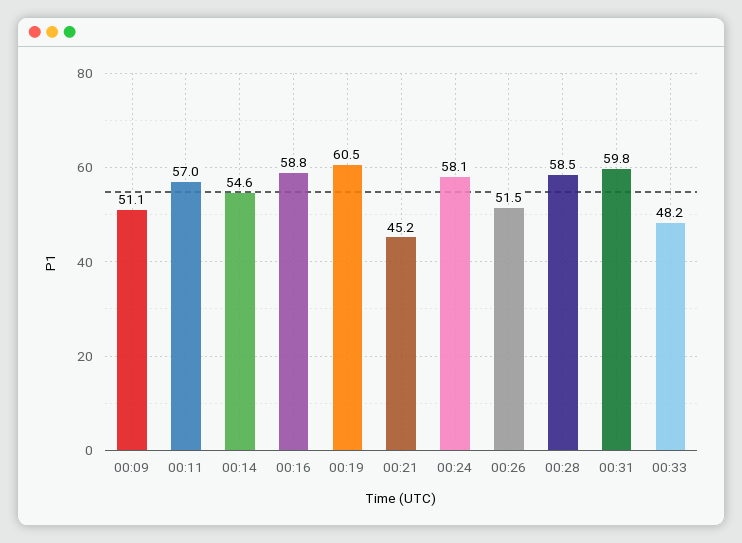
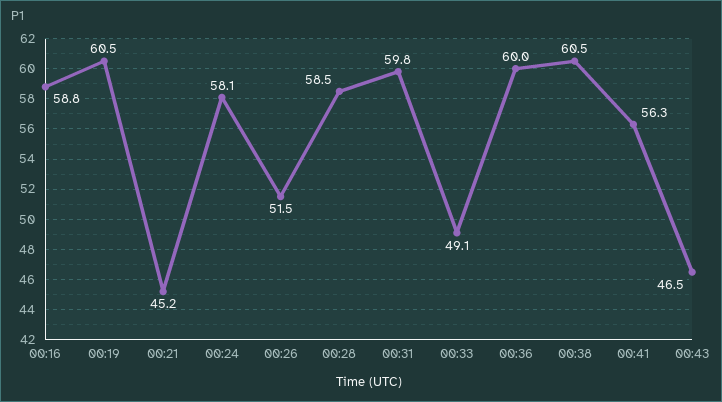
00:09: 51.1 -> none
00:11: 57 -> none
00:14: 54.6 -> none
00:33: 48.2 -> 49.1
00:36: none -> 60
00:38: none -> 60.5
00:41: none -> 56.3
00:43: none -> 46.5

